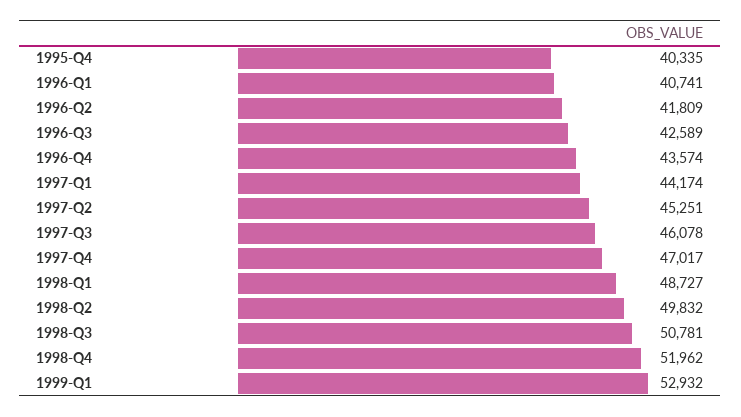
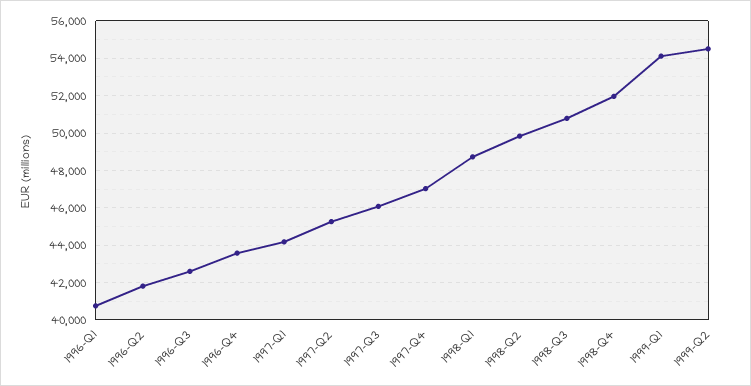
1995-Q4: 40335 -> none
1999-Q1: 52932 -> 54000
1999-Q2: none -> 54500

